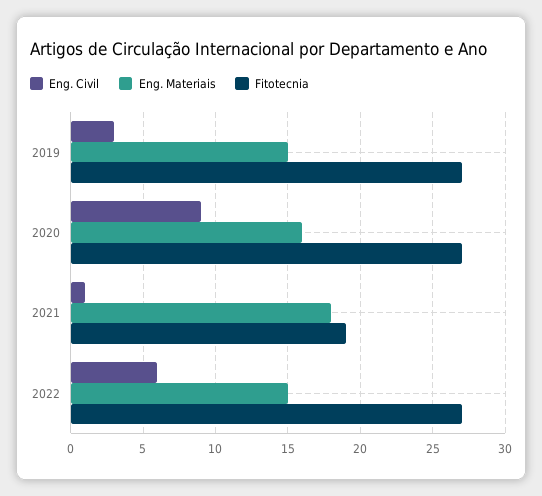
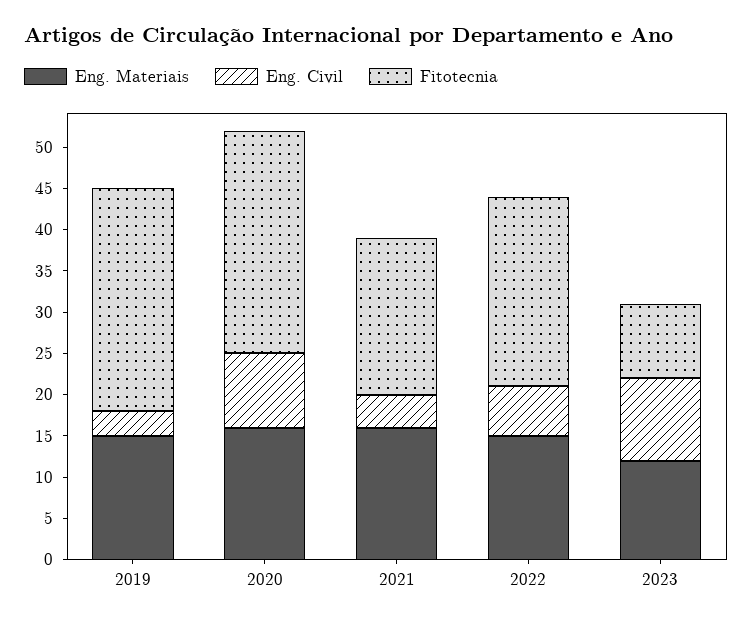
Eng. Civil, 2021: 1 -> 4
Eng. Materiais, 2021: 18 -> 16
Fitotecnia, 2022: 27 -> 23
Eng. Materiais, 2023: none -> 12
Eng. Civil, 2023: none -> 10
Fitotecnia, 2023: none -> 9

